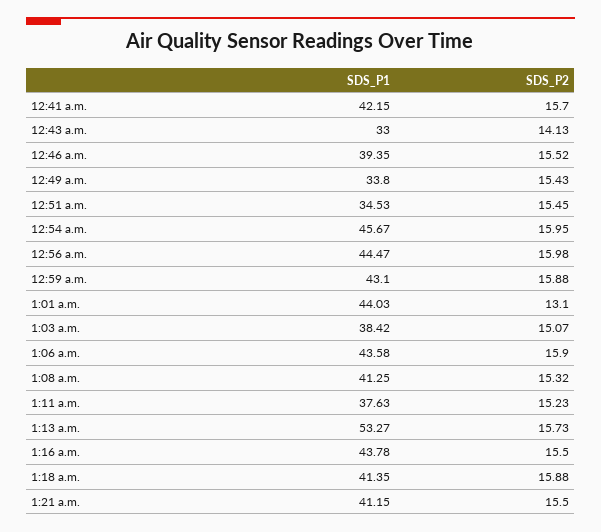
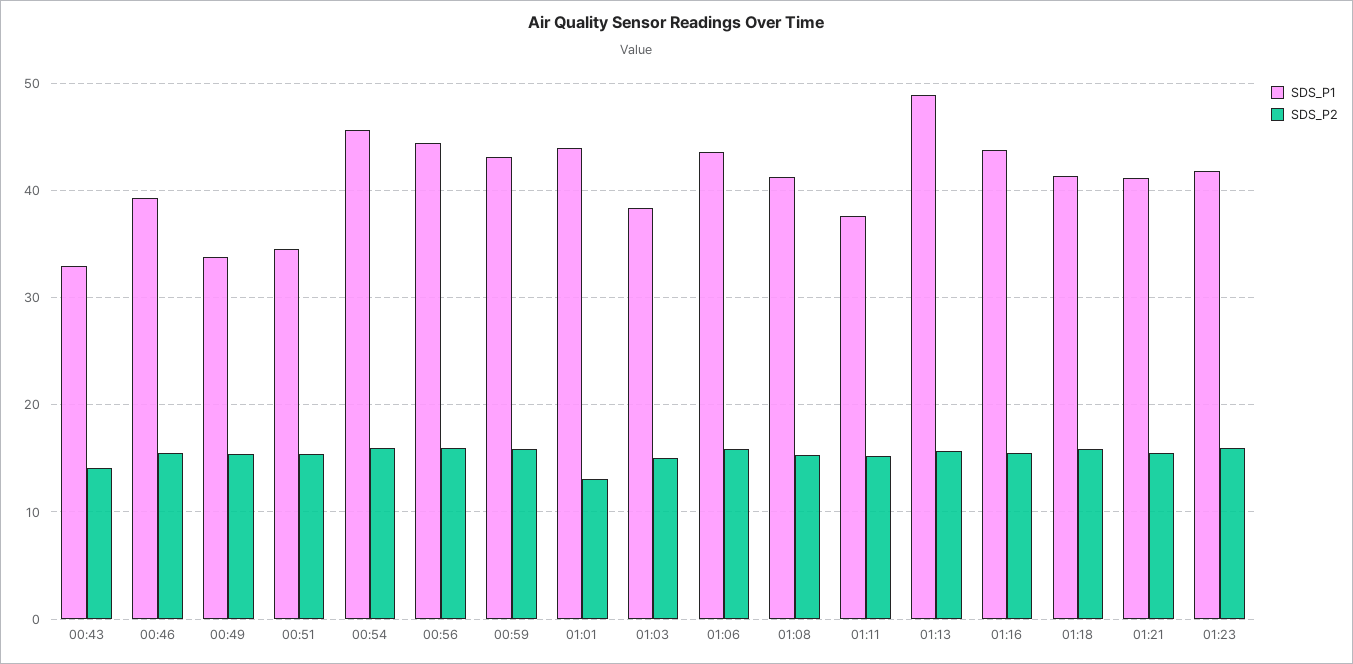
SDS_P1, 12:41 a.m.: 42.15 -> none
SDS_P2, 12:41 a.m.: 15.7 -> none
SDS_P1, 1:13 a.m.: 53.27 -> 49
SDS_P1, 01:23: none -> 42
SDS_P2, 01:23: none -> 16

